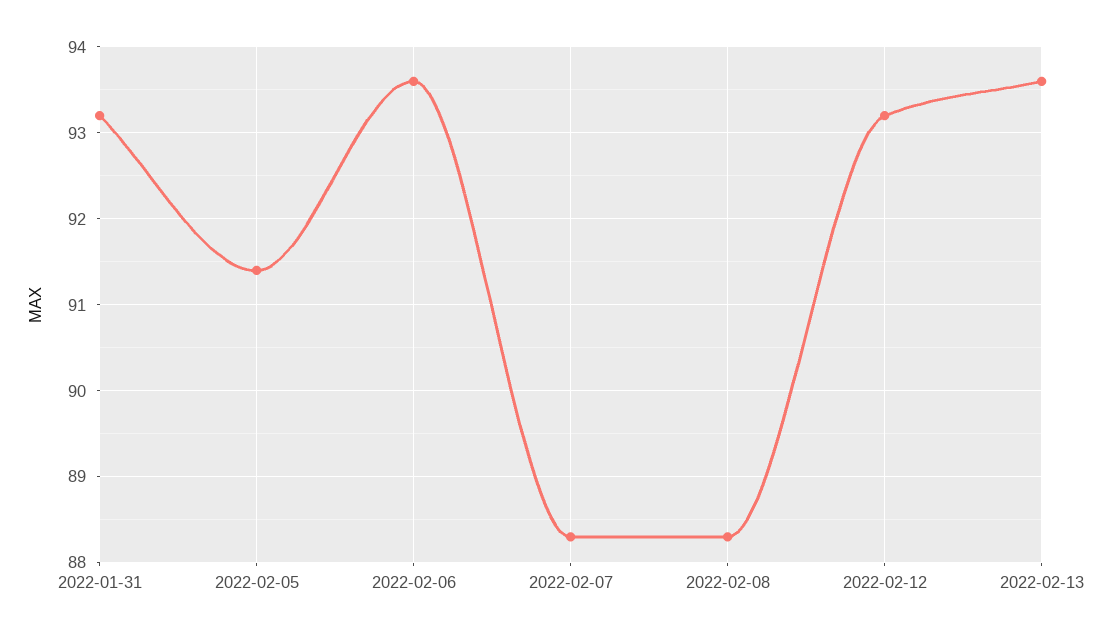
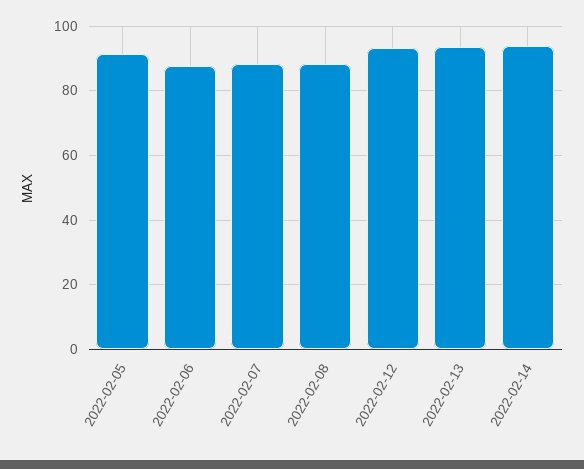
2022-01-31: 93.2 -> none
2022-02-06: 93.6 -> 88
2022-02-14: none -> 94

